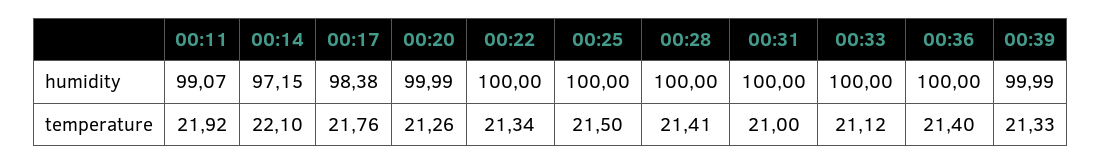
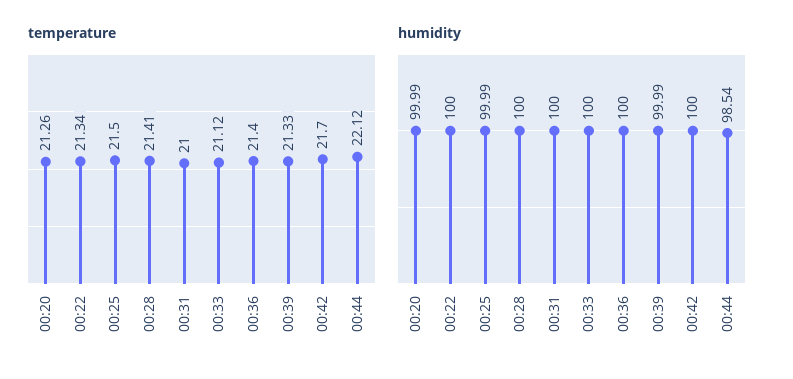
humidity, 00:11: 99.07 -> none
humidity, 00:14: 97.15 -> none
humidity, 00:17: 98.38 -> none
humidity, 00:25: 100 -> 99.99
temperature, 00:11: 21.92 -> none
temperature, 00:14: 22.1 -> none
temperature, 00:17: 21.76 -> none
temperature, 00:42: none -> 21.7
temperature, 00:44: none -> 22.12
humidity, 00:42: none -> 100
humidity, 00:44: none -> 98.54

